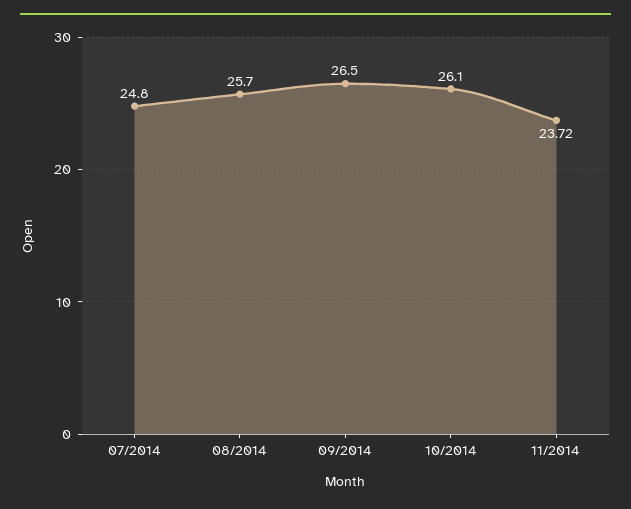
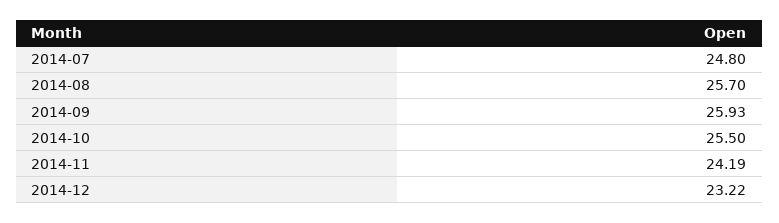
09/2014: 26.5 -> 25.93
10/2014: 26.1 -> 25.5
11/2014: 23.72 -> 24.19
2014-12: none -> 23.22

